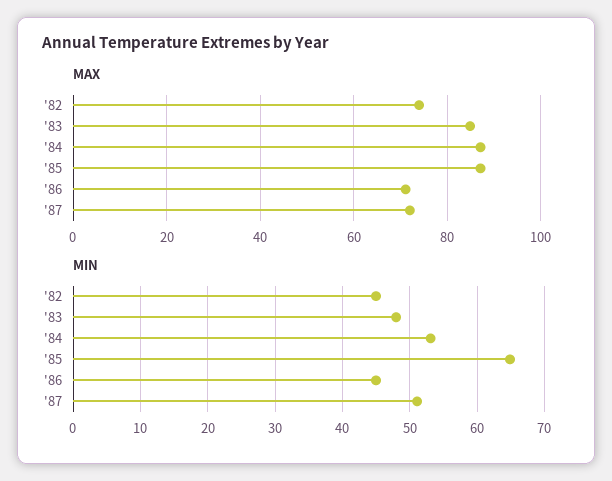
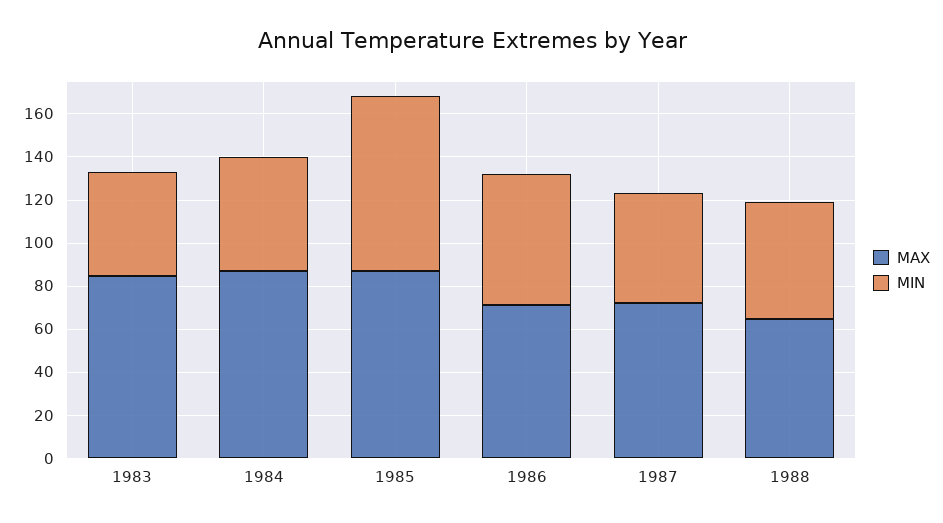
MAX, '82: 74 -> none
MIN, '82: 45 -> none
MIN, '85: 65 -> 80
MIN, '86: 45 -> 60
MAX, 1988: none -> 65
MIN, 1988: none -> 55

